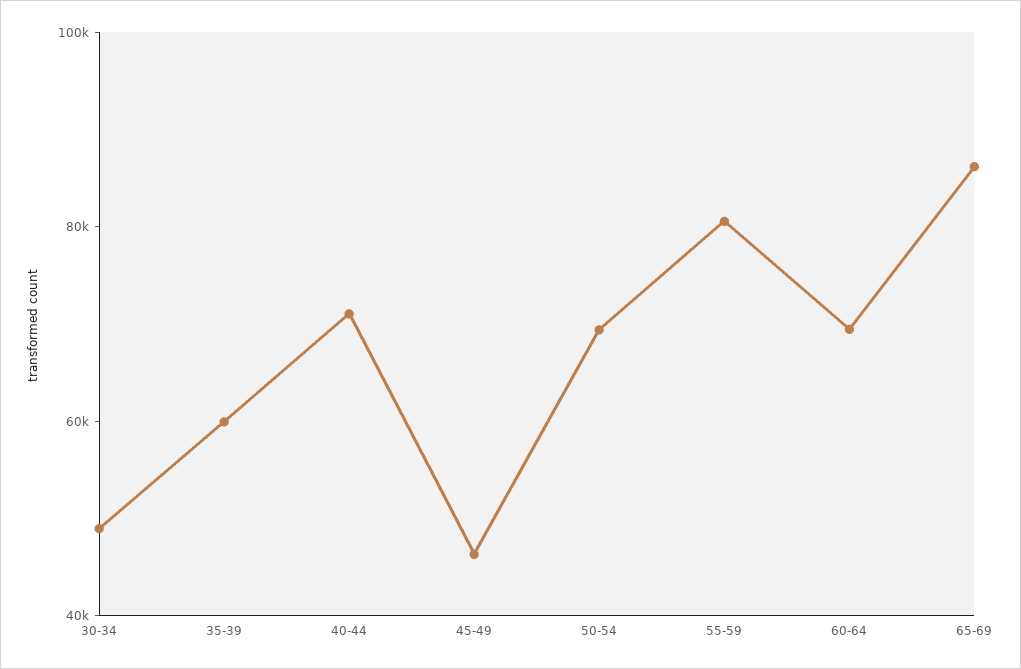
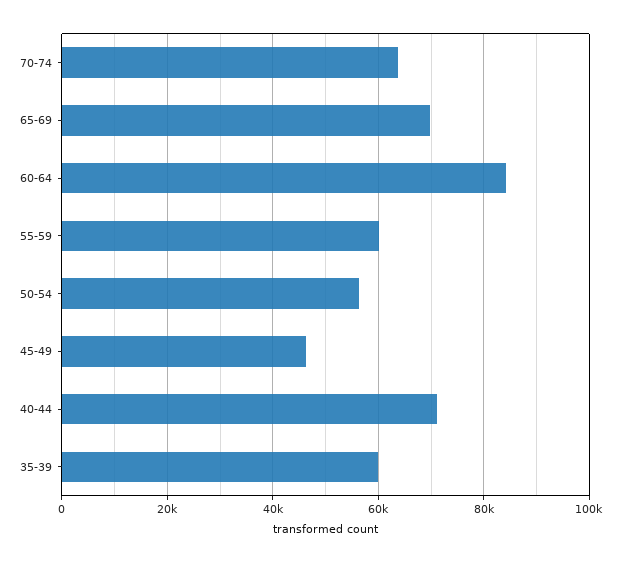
30-34: 50000 -> none
50-54: 70000 -> 56000
55-59: 80000 -> 60000
60-64: 70000 -> 84000
65-69: 85000 -> 70000
70-74: none -> 64000

